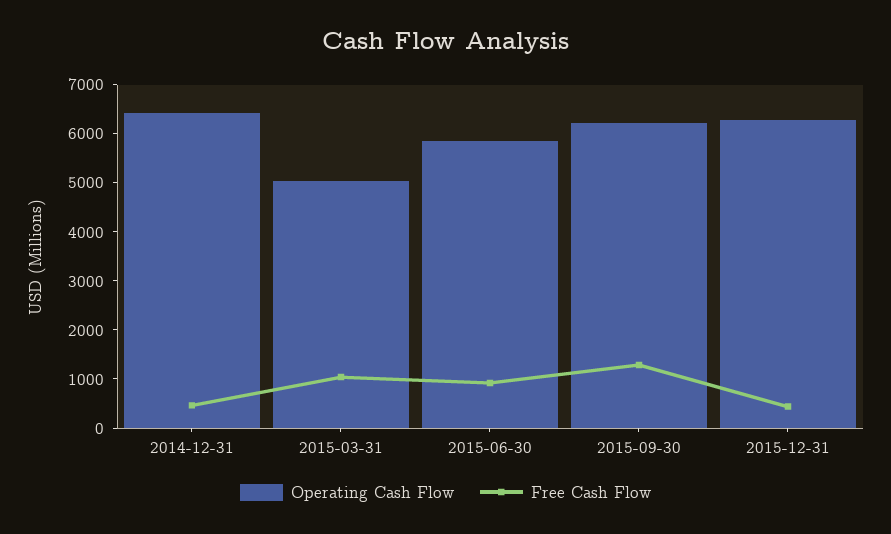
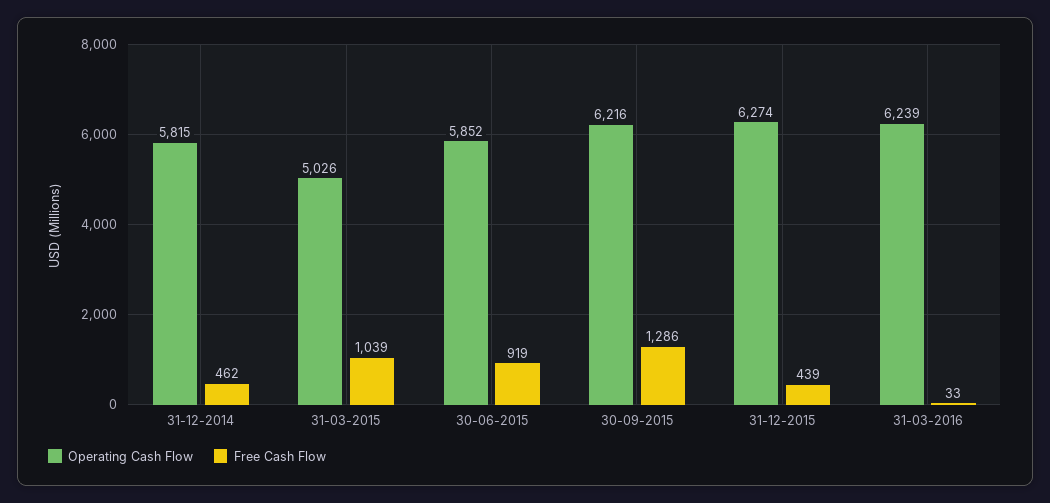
Operating Cash Flow, 2014-12-31: 6400 -> 5815
Operating Cash Flow, 31-03-2016: none -> 6239
Free Cash Flow, 31-03-2016: none -> 33

